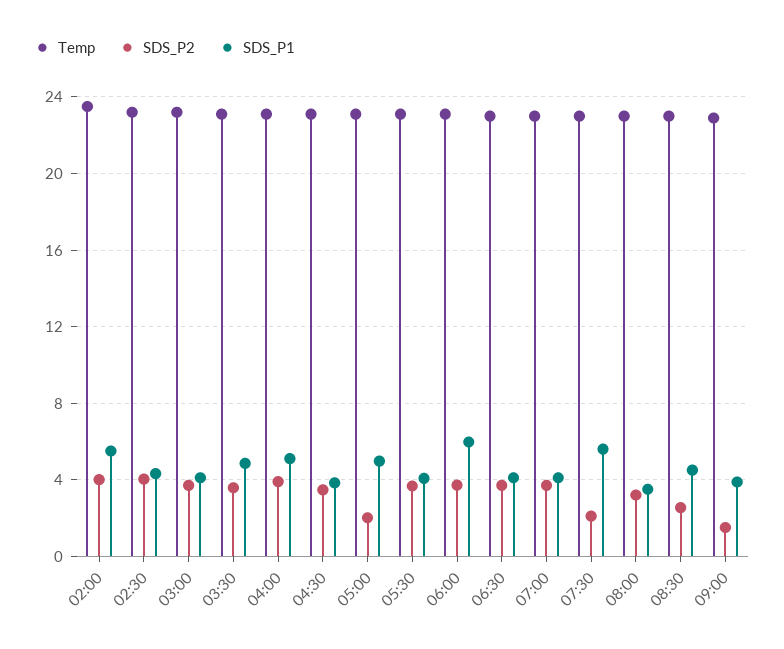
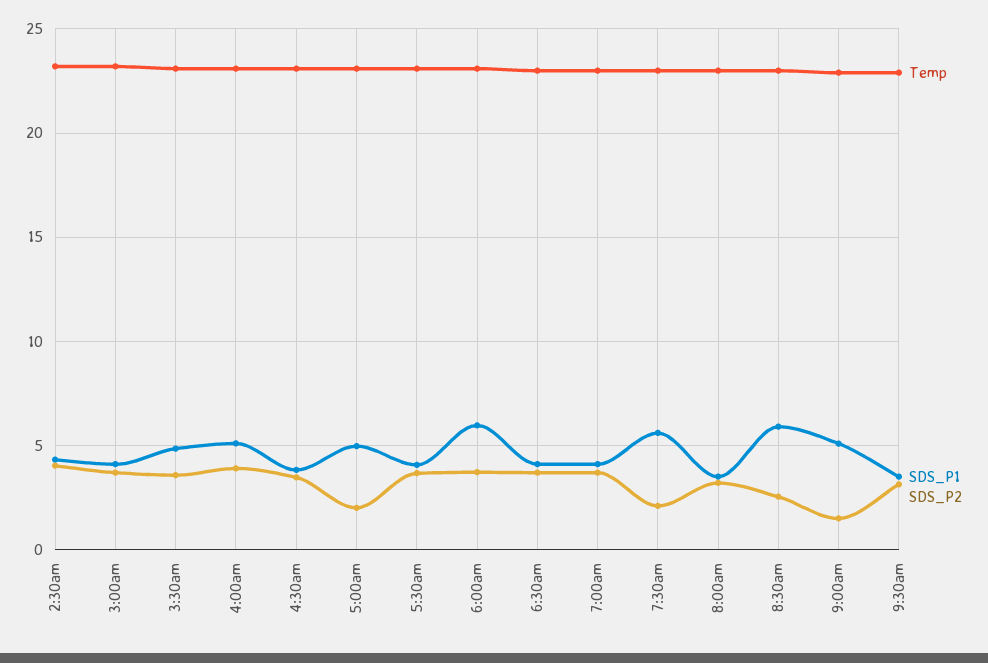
Temp, 02:00: 23.5 -> none
SDS_P2, 02:00: 4 -> none
SDS_P1, 02:00: 5.5 -> none
SDS_P1, 08:30: 4.5 -> 6
SDS_P1, 09:00: 4 -> 5
Temp, 9:30am: none -> 23
SDS_P1, 9:30am: none -> 3.5
SDS_P2, 9:30am: none -> 3

